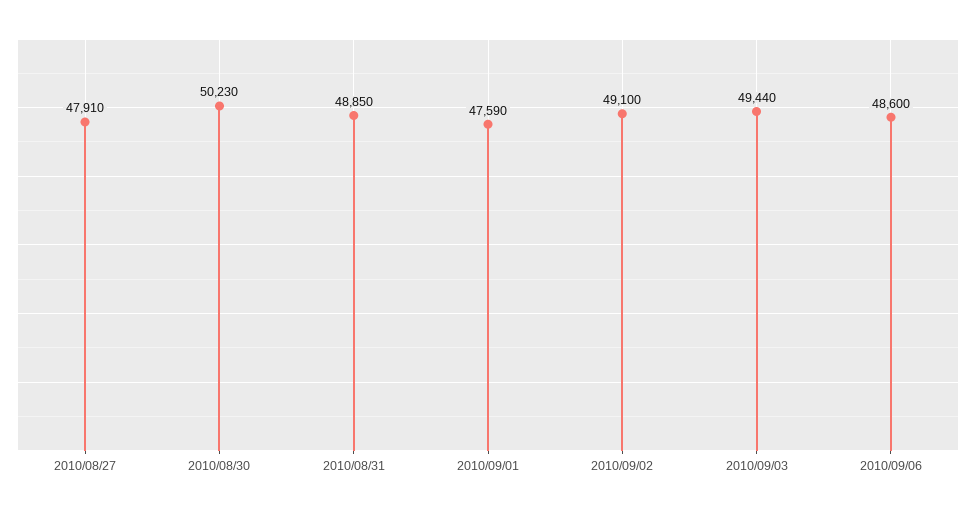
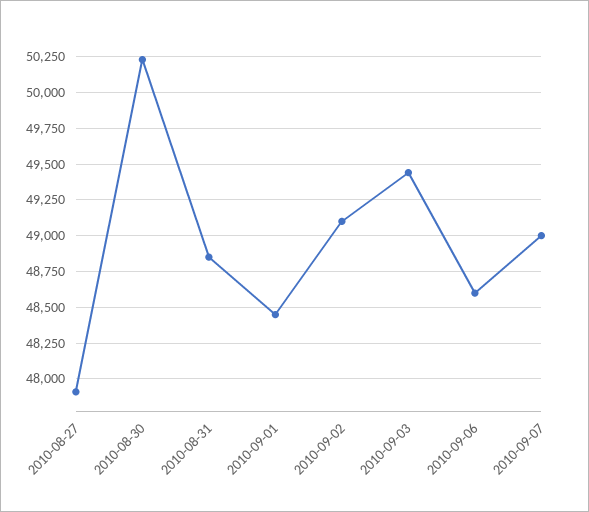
2010/09/01: 47590 -> 48450
2010-09-07: none -> 49000

